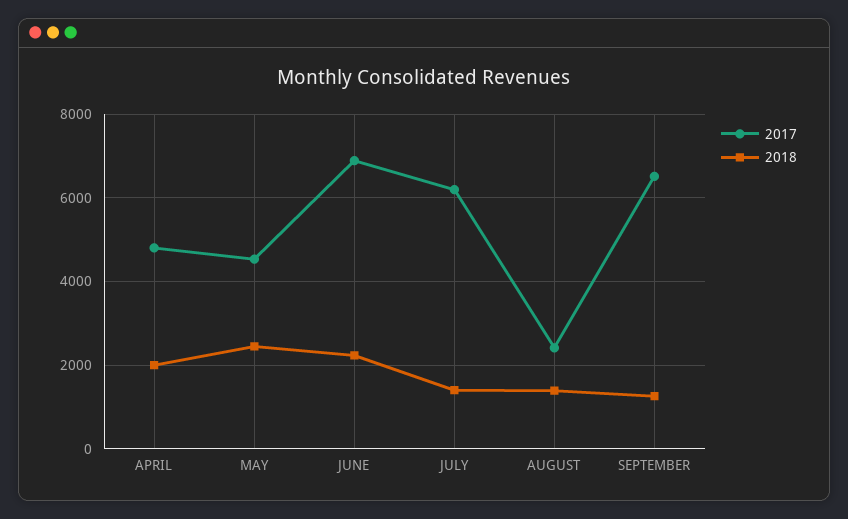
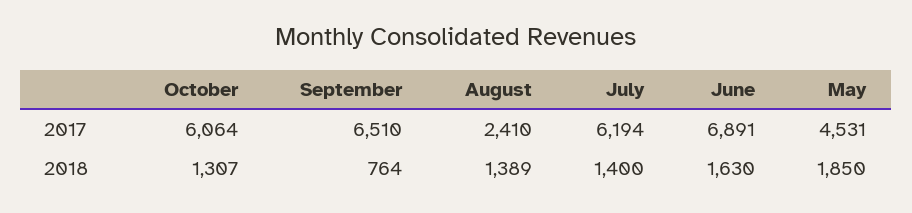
2017, APRIL: 4800 -> none
2018, APRIL: 2000 -> none
2018, MAY: 2400 -> 1850
2018, JUNE: 2200 -> 1630
2018, SEPTEMBER: 1200 -> 764
2017, October: none -> 6064
2018, October: none -> 1307

